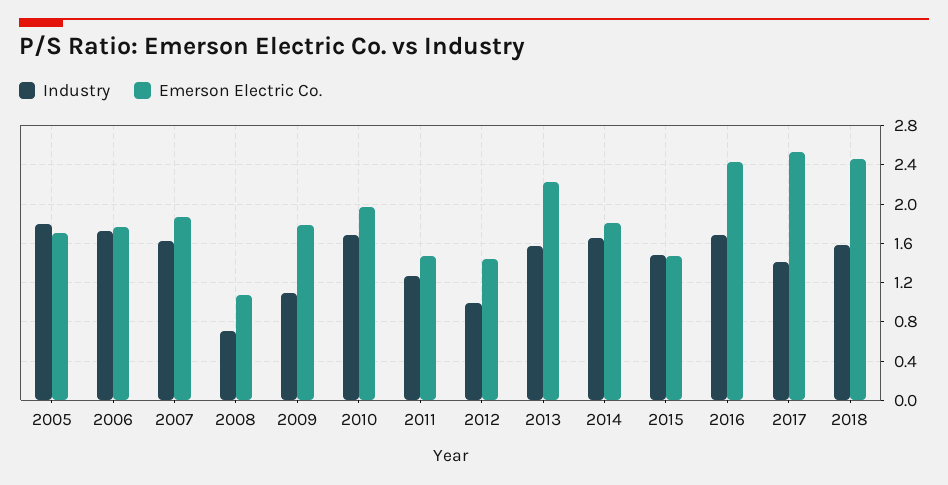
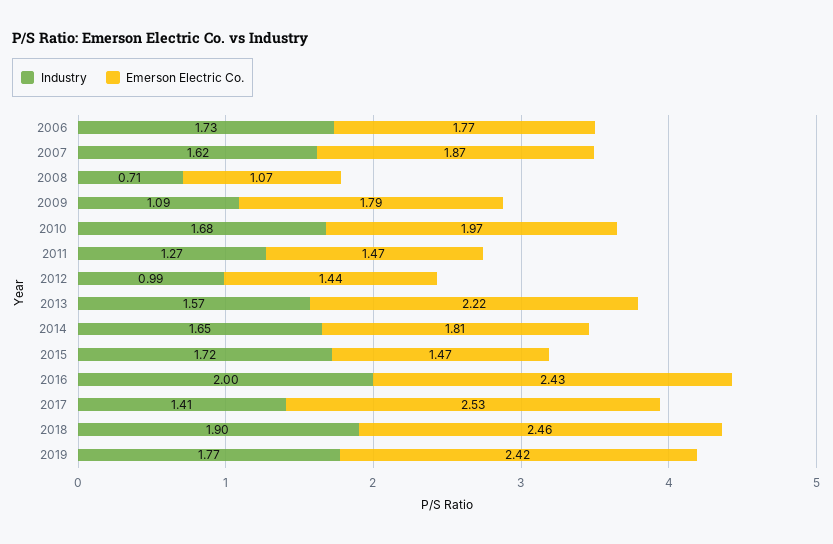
Industry, 2005: 1.8 -> none
Emerson Electric Co., 2005: 1.7 -> none
Industry, 2015: 1.5 -> 1.72
Industry, 2016: 1.7 -> 2
Industry, 2018: 1.6 -> 1.9
Industry, 2019: none -> 1.77
Emerson Electric Co., 2019: none -> 2.42

